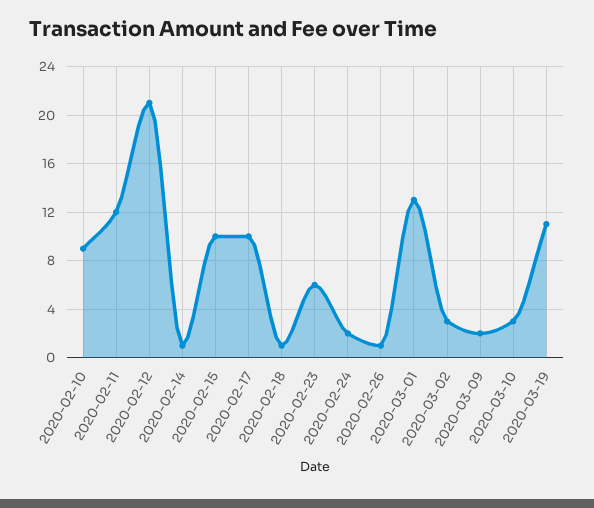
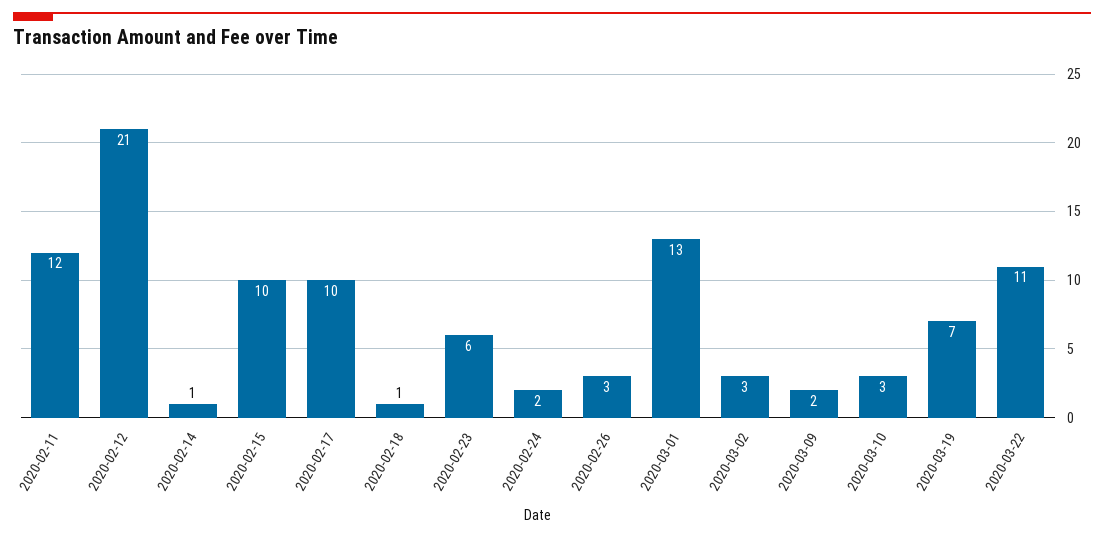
2020-02-10: 9 -> none
2020-02-26: 1 -> 3
2020-03-19: 11 -> 7
2020-03-22: none -> 11

